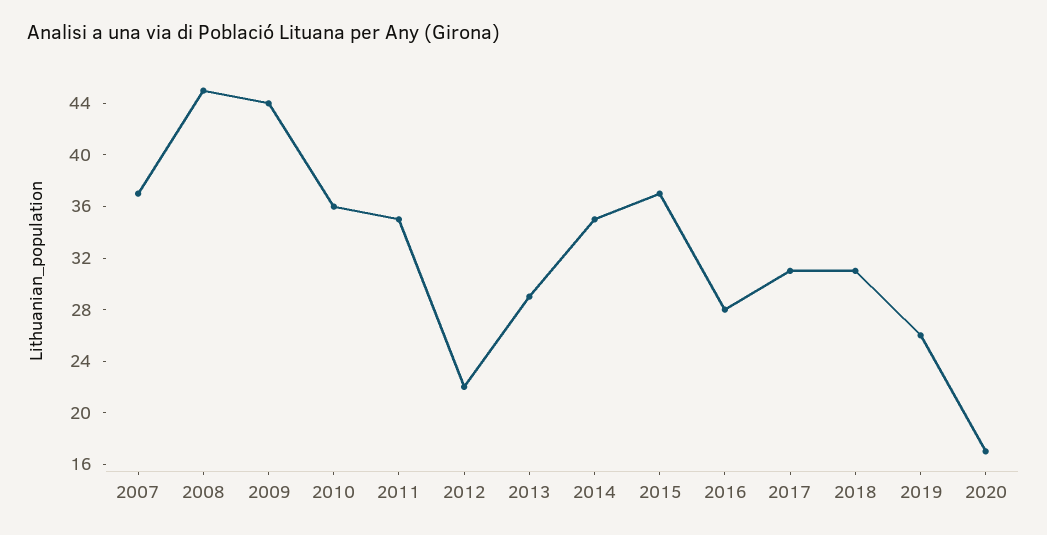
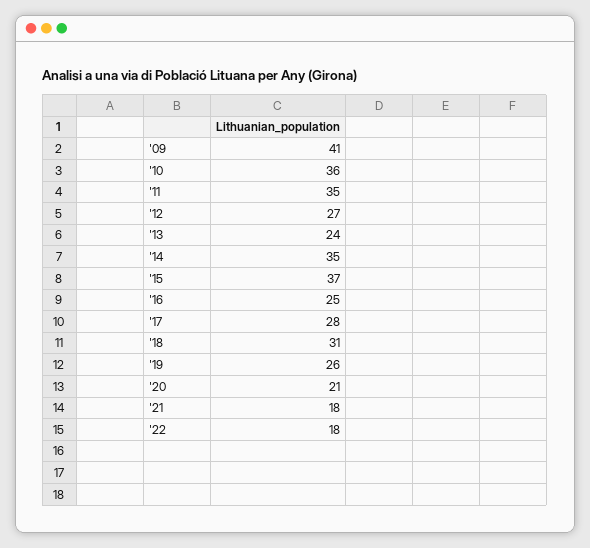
2007: 37 -> none
2008: 45 -> none
2009: 44 -> 41
2012: 22 -> 27
2013: 29 -> 24
2016: 28 -> 25
2017: 31 -> 28
2020: 17 -> 21
'21: none -> 18
'22: none -> 18

